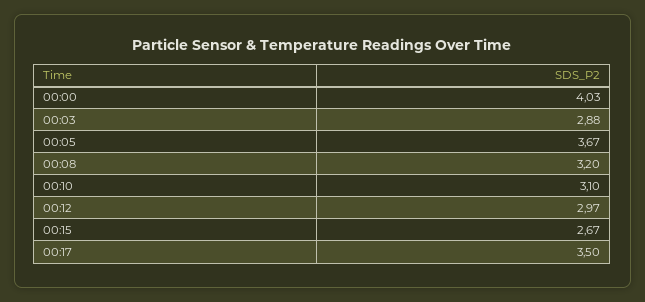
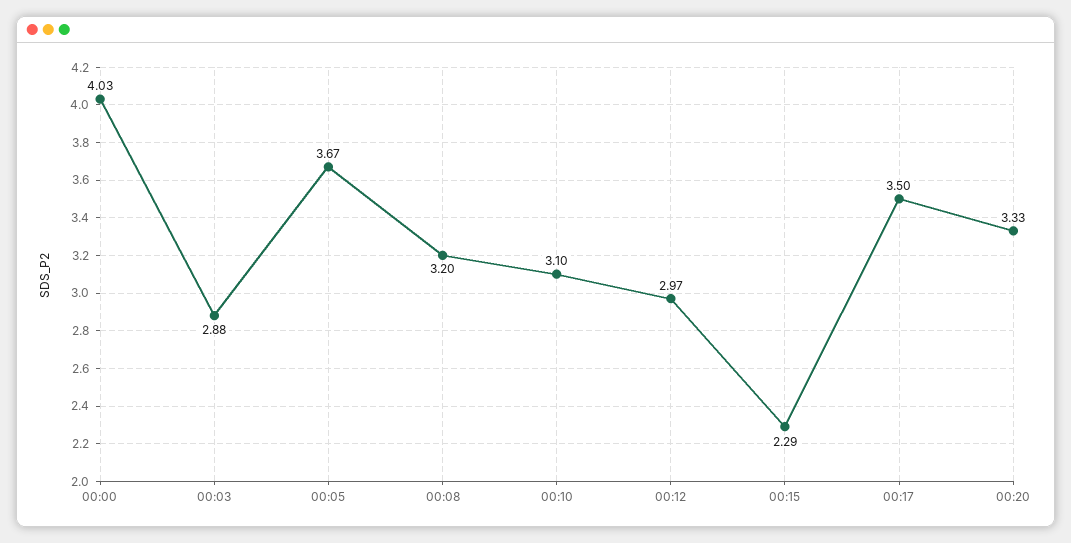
00:15: 2.67 -> 2.29
00:20: none -> 3.33

